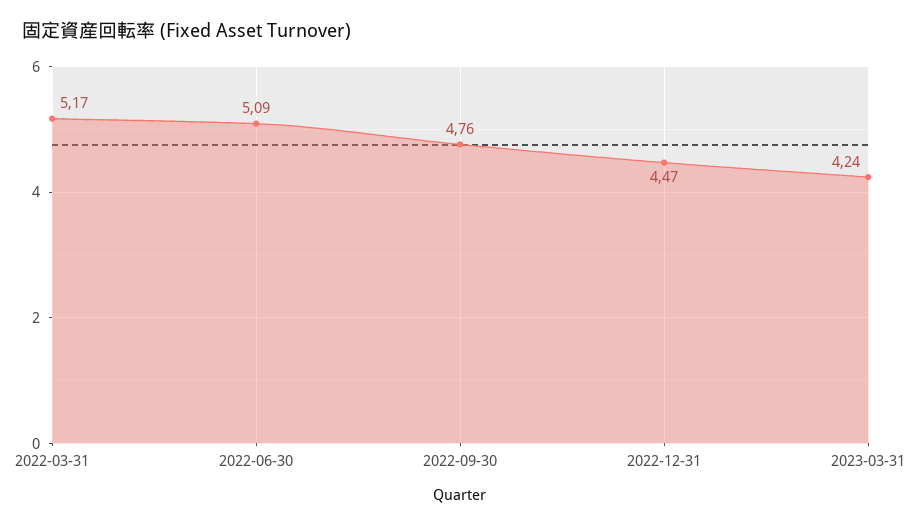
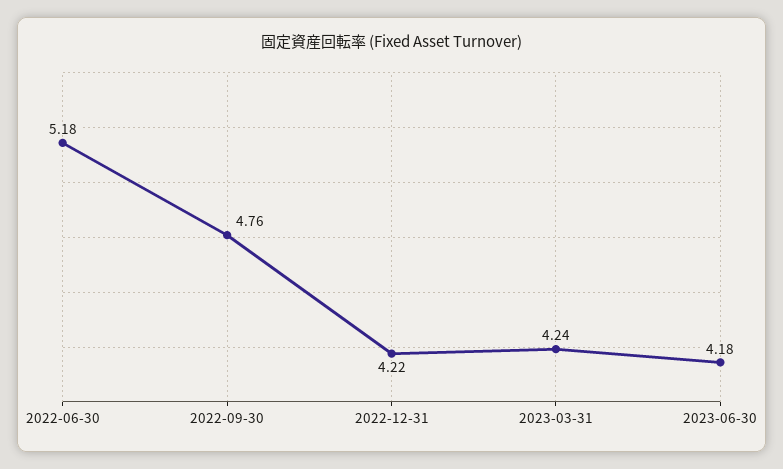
2022-03-31: 5.17 -> none
2022-06-30: 5.09 -> 5.18
2022-12-31: 4.47 -> 4.22
2023-06-30: none -> 4.18

